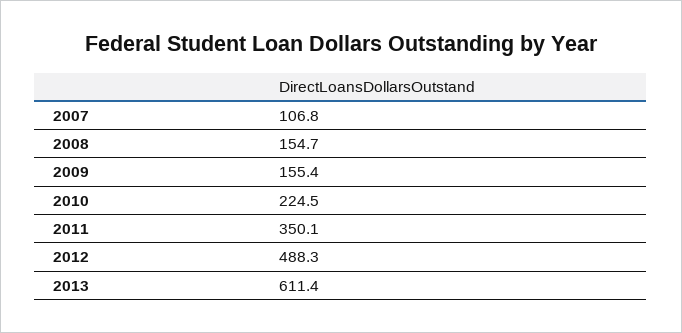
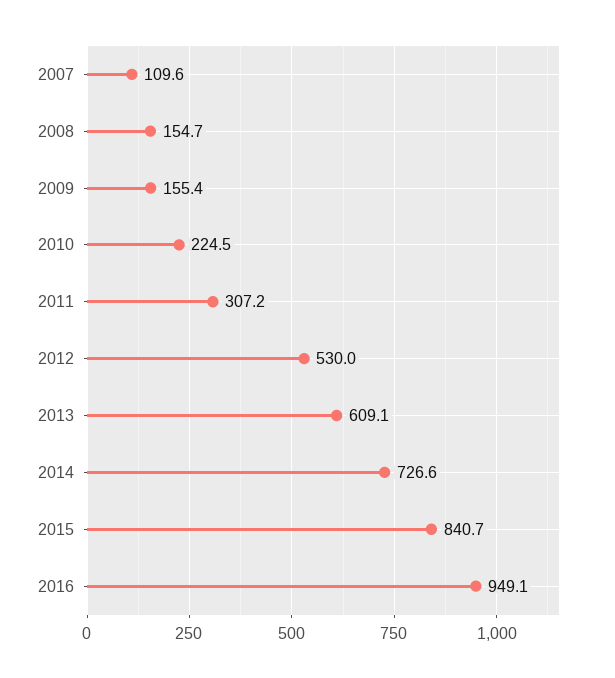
2007: 106.8 -> 109.6
2011: 350.1 -> 307.2
2012: 488.3 -> 530
2013: 611.4 -> 609.1
2014: none -> 726.6
2015: none -> 840.7
2016: none -> 949.1

